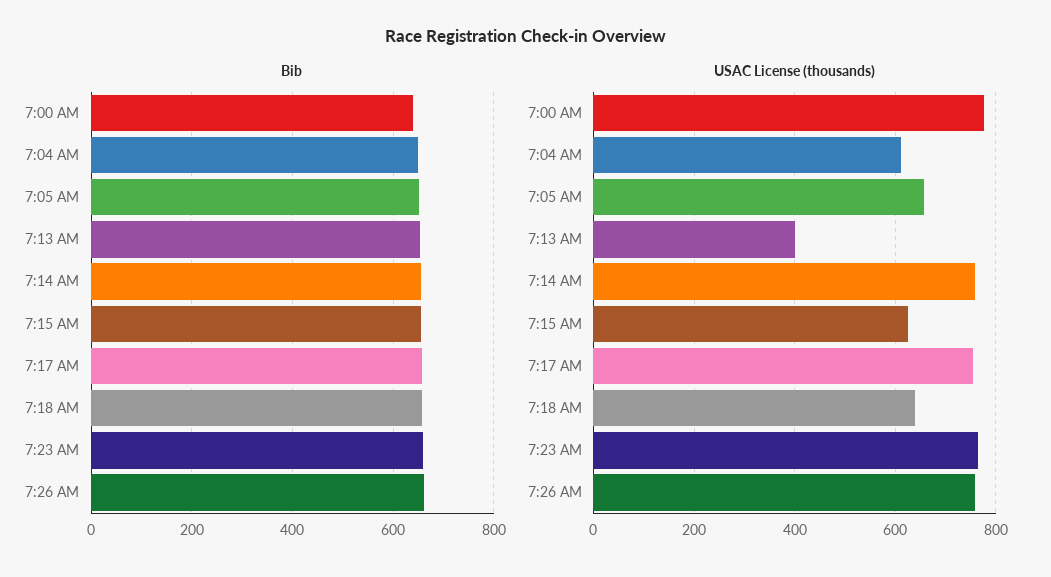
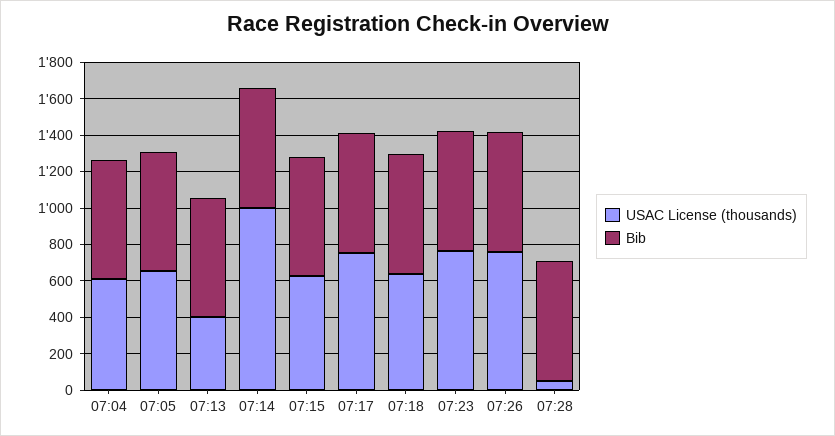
Bib, 7:00 AM: 640 -> none
USAC License (thousands), 7:00 AM: 780 -> none
USAC License (thousands), 7:14 AM: 760 -> 1000
USAC License (thousands), 07:28: none -> 50
Bib, 07:28: none -> 650

